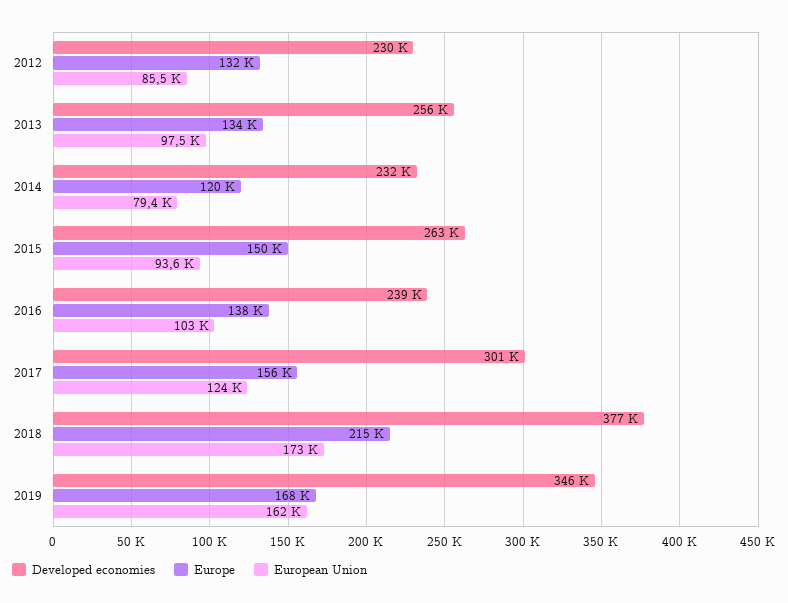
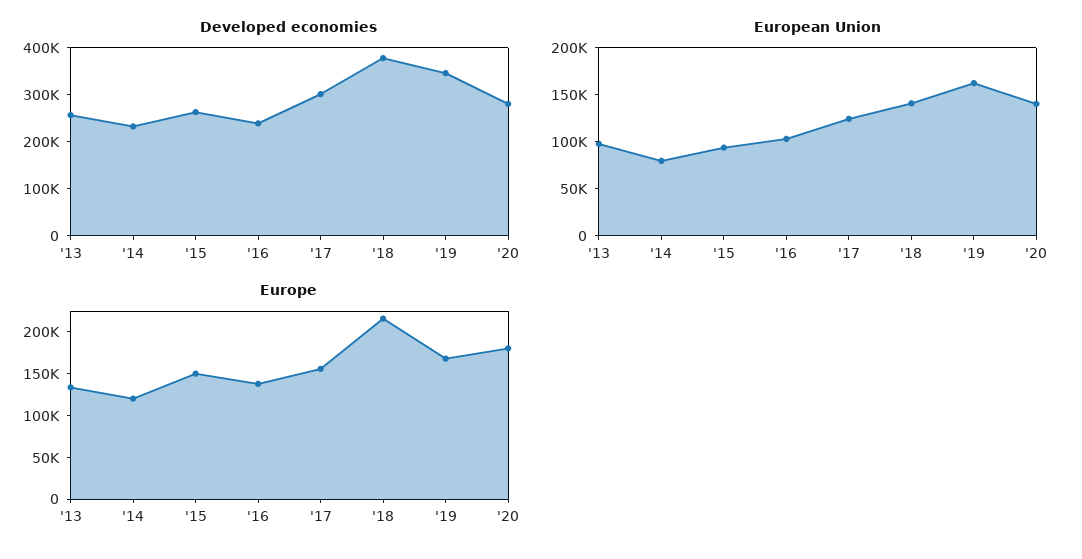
Developed economies, 2012: 230000 -> none
Europe, 2012: 132000 -> none
European Union, 2012: 85500 -> none
European Union, 2018: 173000 -> 140000
Developed economies, '20: none -> 280000
European Union, '20: none -> 140000
Europe, '20: none -> 180000

